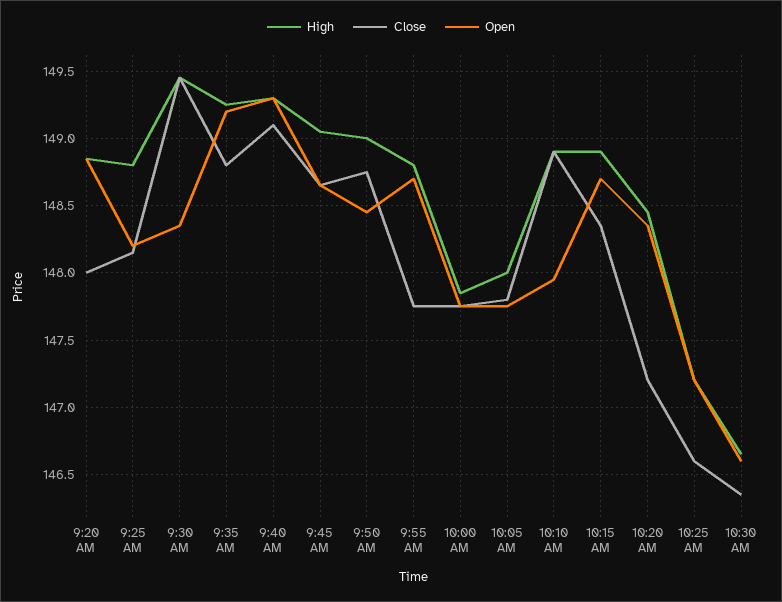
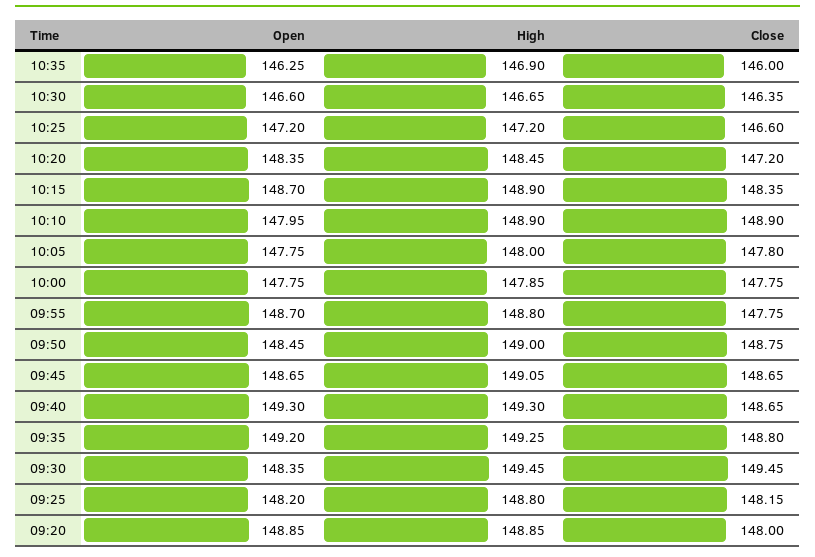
Close, 9:40 AM: 149.1 -> 148.65
Open, 10:35: none -> 146.25
High, 10:35: none -> 146.9
Close, 10:35: none -> 146

